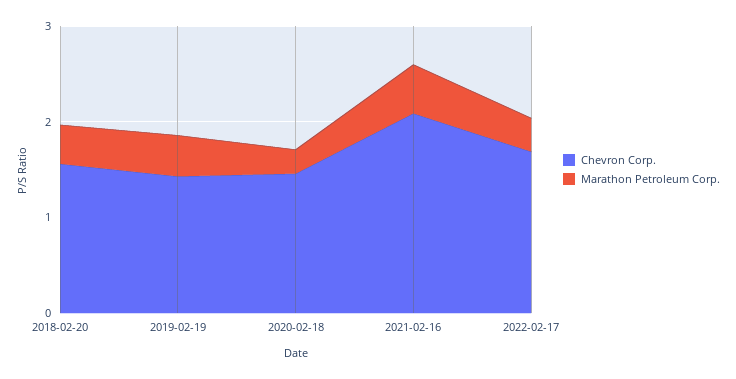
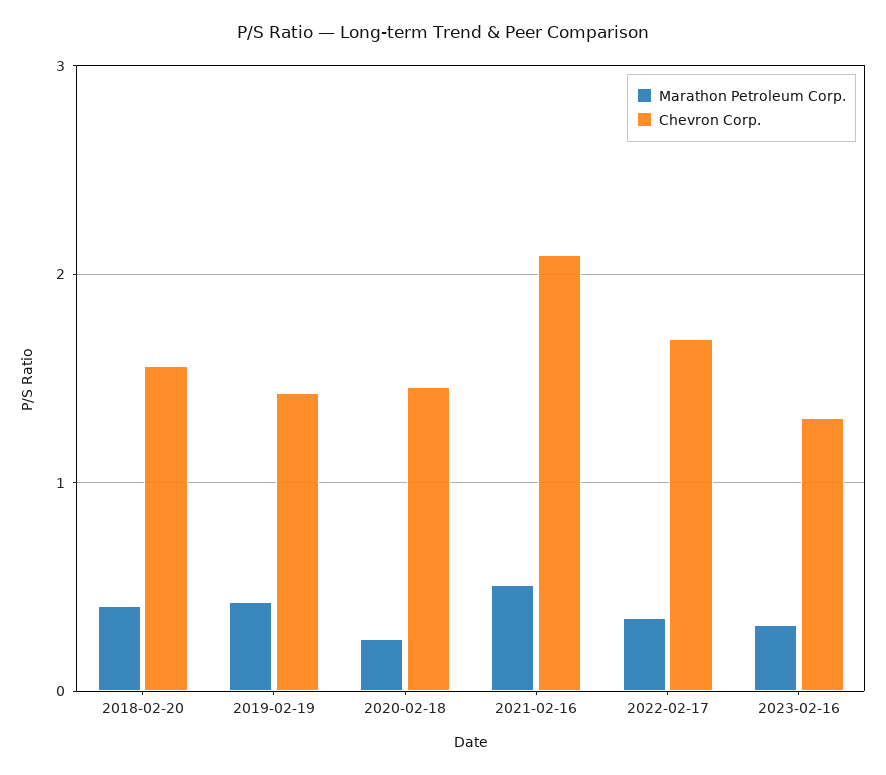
Marathon Petroleum Corp., 2023-02-16: none -> 0.3
Chevron Corp., 2023-02-16: none -> 1.3

